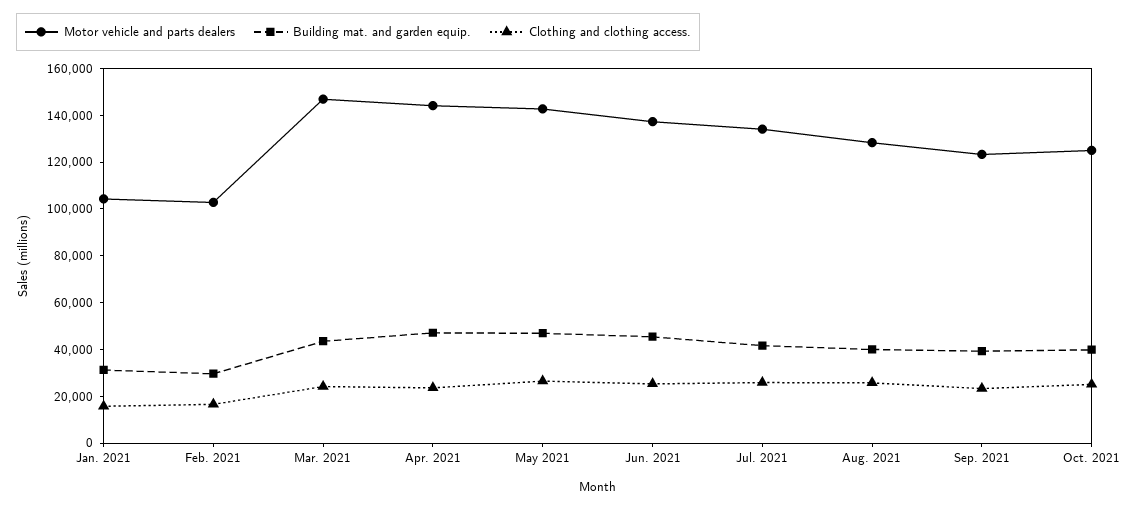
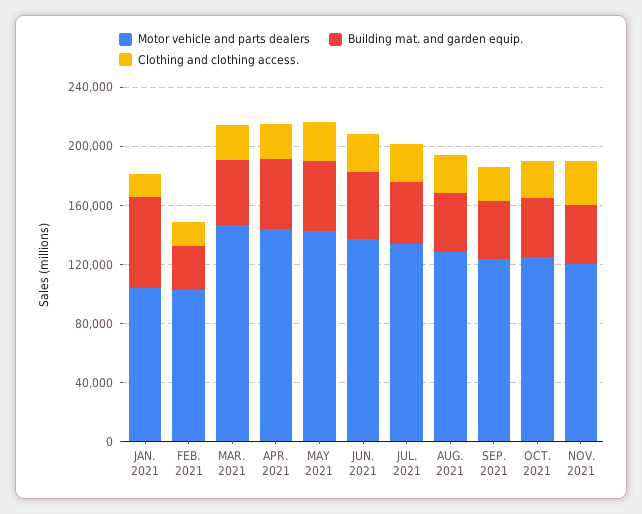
Building mat. and garden equip., Jan. 2021: 30000 -> 60000
Motor vehicle and parts dealers, NOV. 2021: none -> 120000
Building mat. and garden equip., NOV. 2021: none -> 40000
Clothing and clothing access., NOV. 2021: none -> 30000

